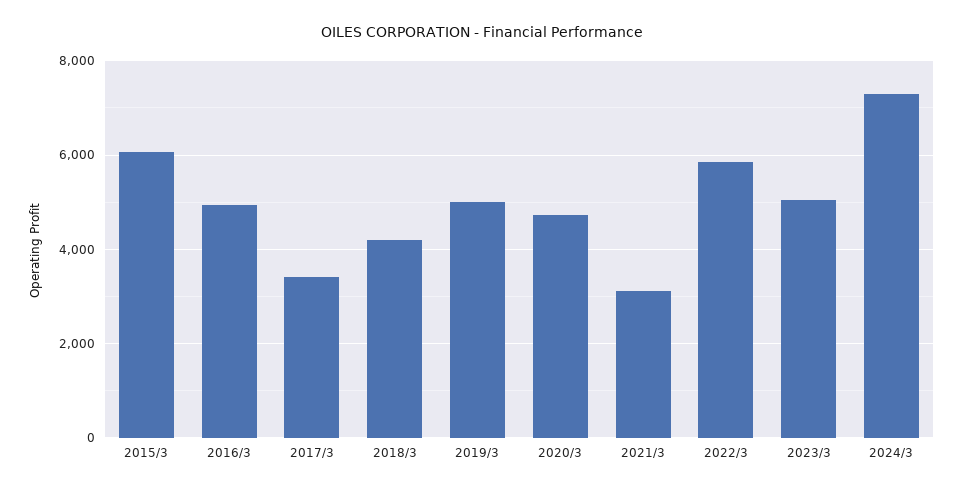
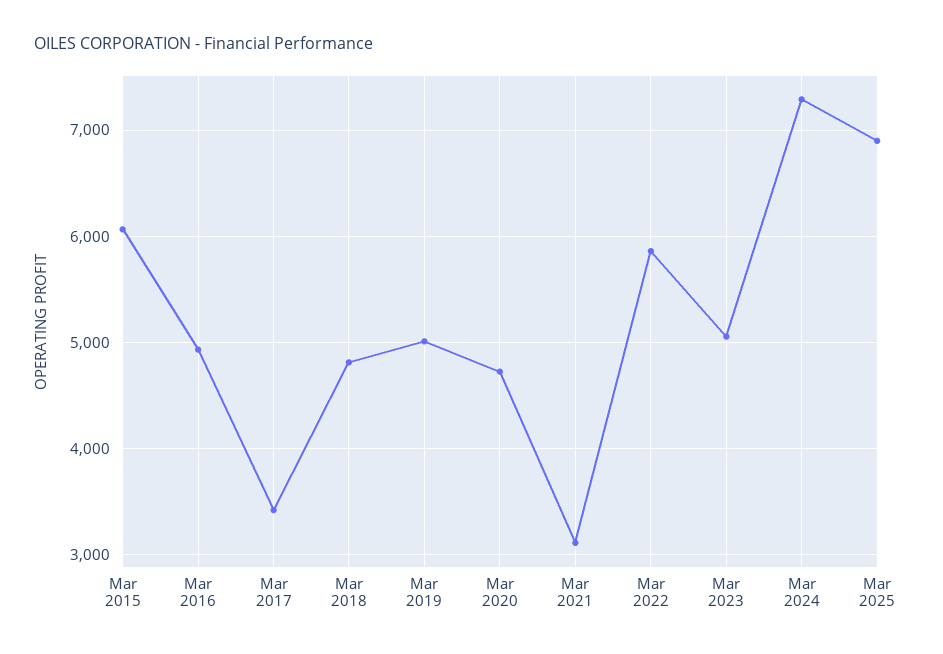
2018/3: 4200 -> 4800
Mar 2025: none -> 6900

